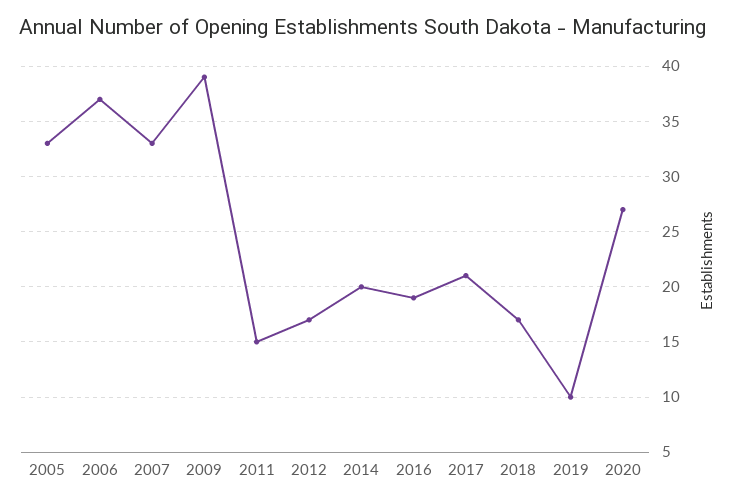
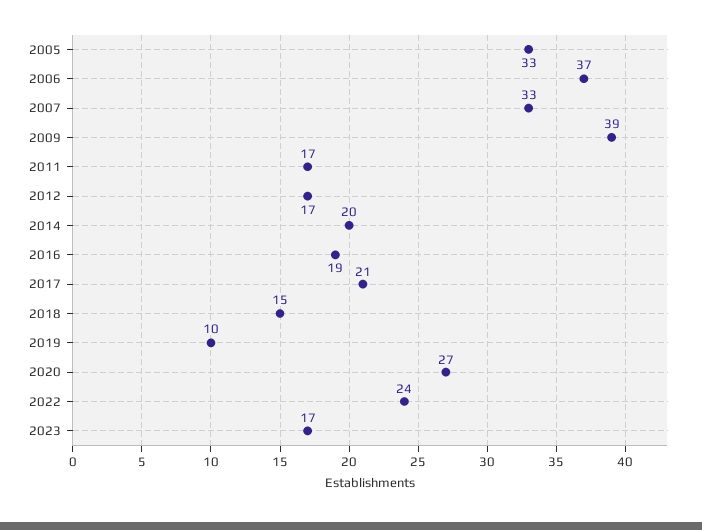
2011: 15 -> 17
2018: 17 -> 15
2022: none -> 24
2023: none -> 17

